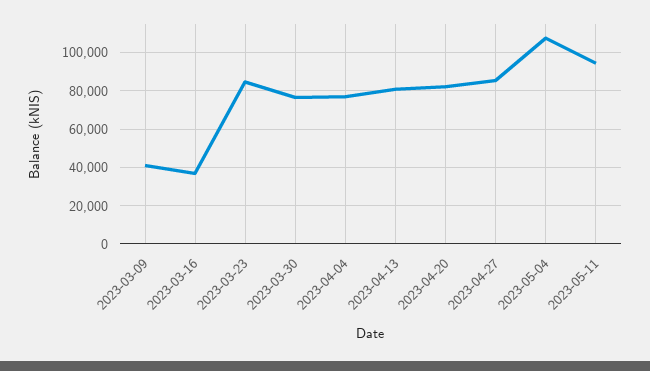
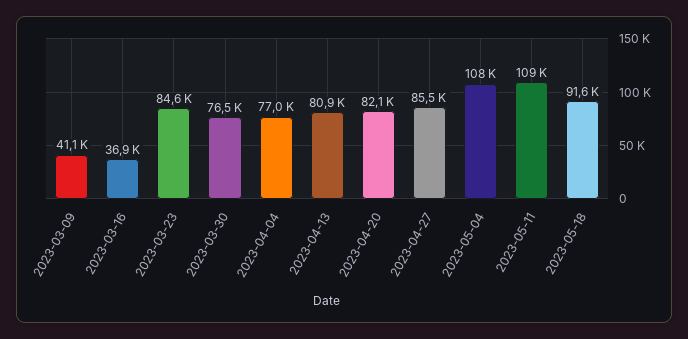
2023-05-11: 95000 -> 109000
2023-05-18: none -> 91600

